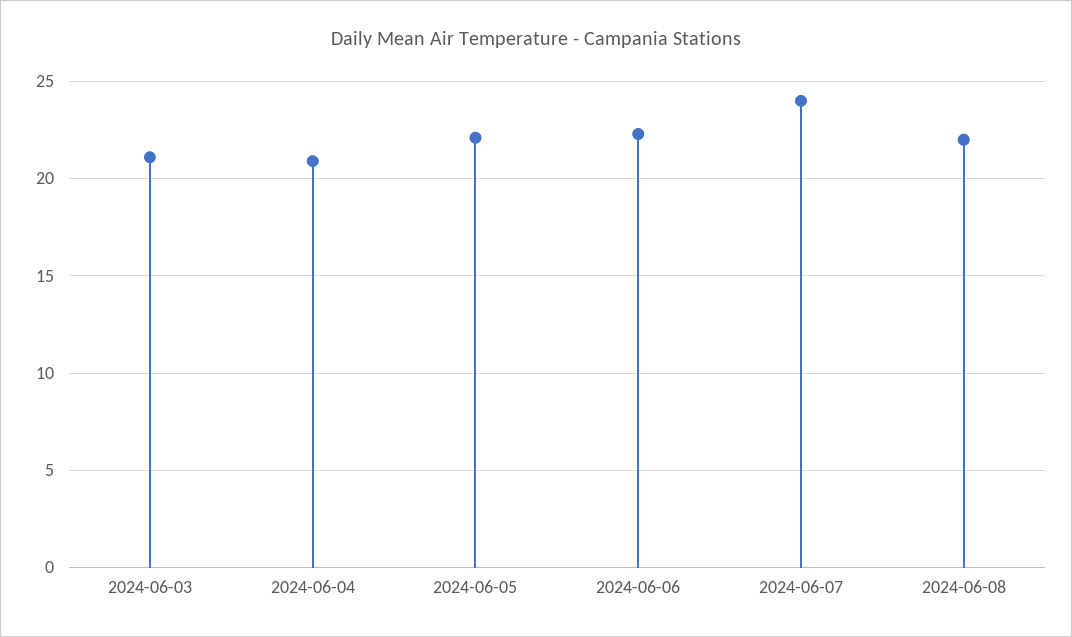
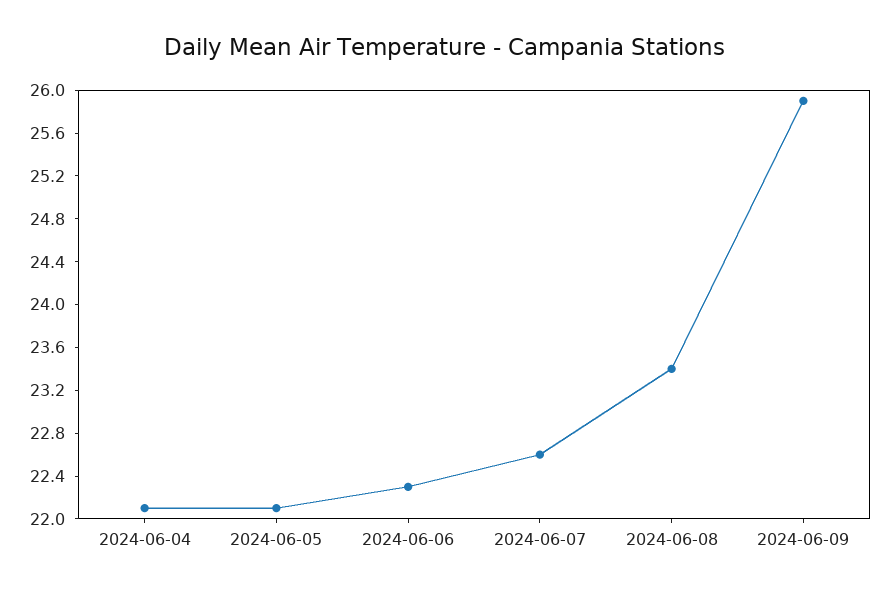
2024-06-03: 21 -> none
2024-06-04: 21 -> 22.1
2024-06-07: 24 -> 22.6
2024-06-08: 22 -> 23.4
2024-06-09: none -> 25.9

